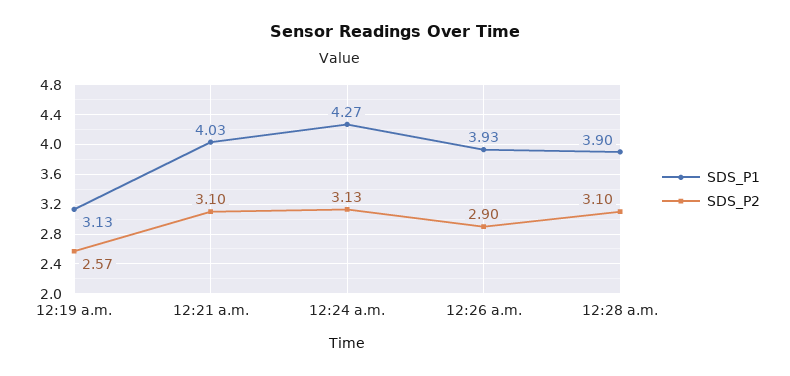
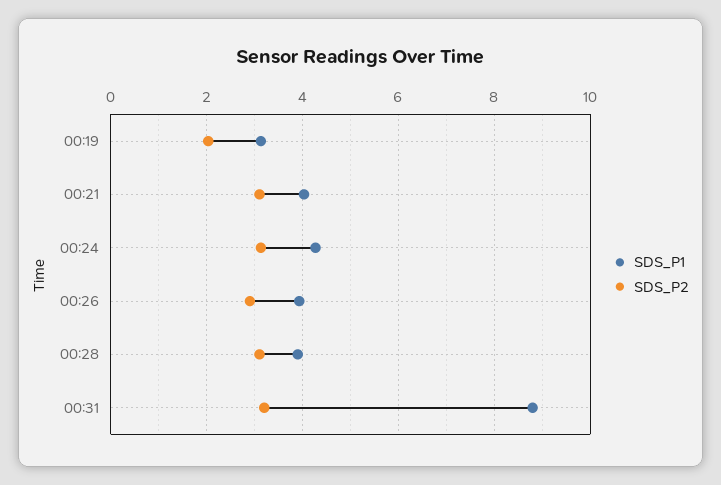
SDS_P2, 12:19 a.m.: 2.57 -> 2
SDS_P1, 00:31: none -> 8.8
SDS_P2, 00:31: none -> 3.2

